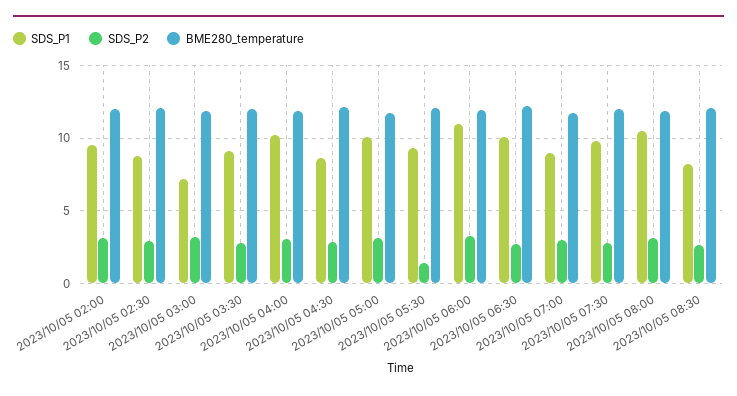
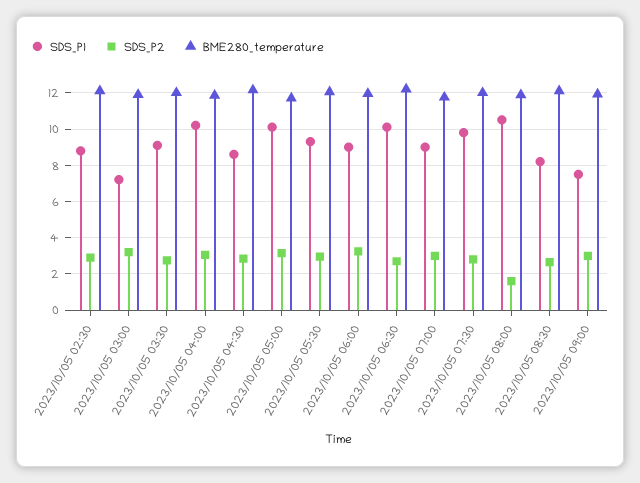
SDS_P1, 2023/10/05 02:00: 9.5 -> none
SDS_P2, 2023/10/05 02:00: 3 -> none
BME280_temperature, 2023/10/05 02:00: 12 -> none
SDS_P2, 2023/10/05 05:30: 1.5 -> 3
SDS_P1, 2023/10/05 06:00: 11 -> 9
SDS_P2, 2023/10/05 08:00: 3 -> 1.5
SDS_P1, 2023/10/05 09:00: none -> 7.5
SDS_P2, 2023/10/05 09:00: none -> 3
BME280_temperature, 2023/10/05 09:00: none -> 12

